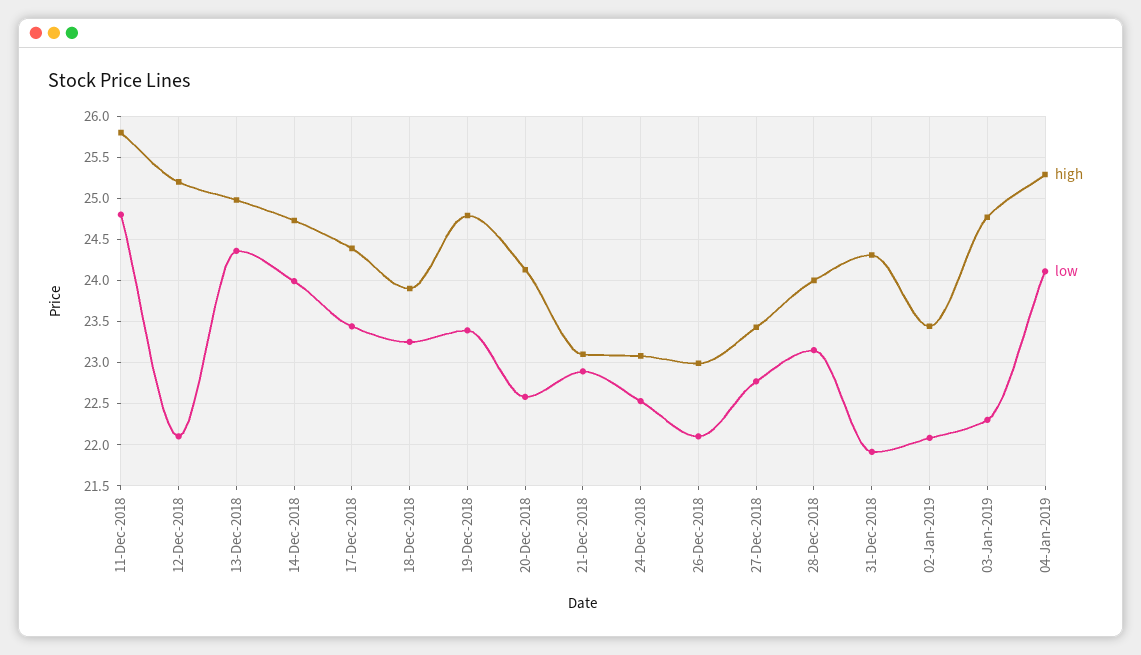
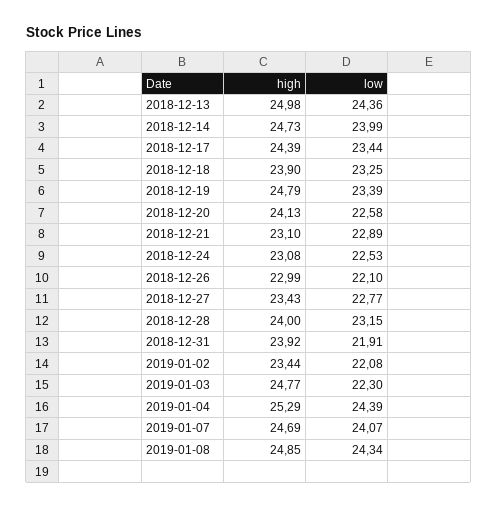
high, 11-Dec-2018: 25.8 -> none
low, 11-Dec-2018: 24.8 -> none
high, 12-Dec-2018: 25.2 -> none
low, 12-Dec-2018: 22.1 -> none
high, 31-Dec-2018: 24.3 -> 23.92
low, 04-Jan-2019: 24.1 -> 24.39
high, 2019-01-07: none -> 24.69
low, 2019-01-07: none -> 24.07
high, 2019-01-08: none -> 24.85
low, 2019-01-08: none -> 24.34

